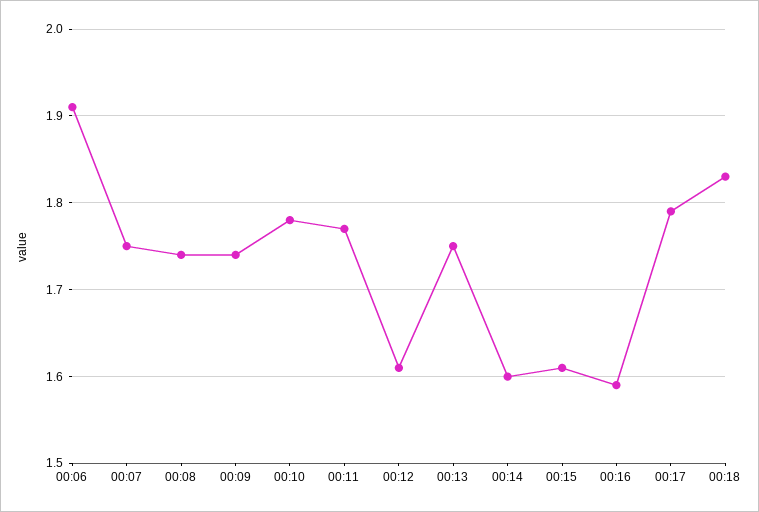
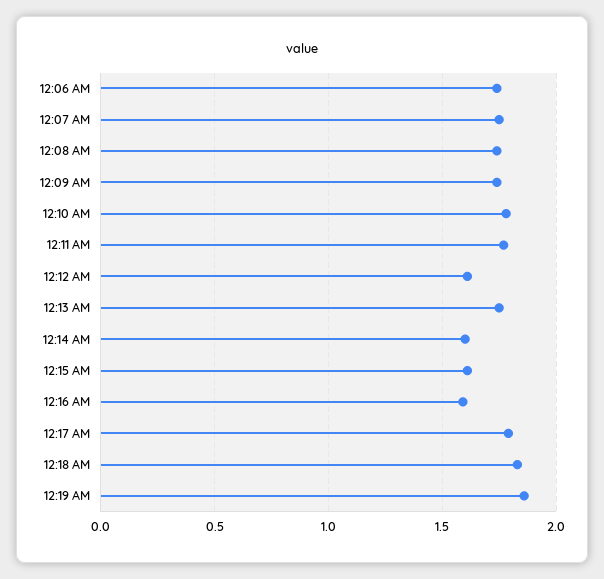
00:06: 1.91 -> 1.75
12:19 AM: none -> 1.85

